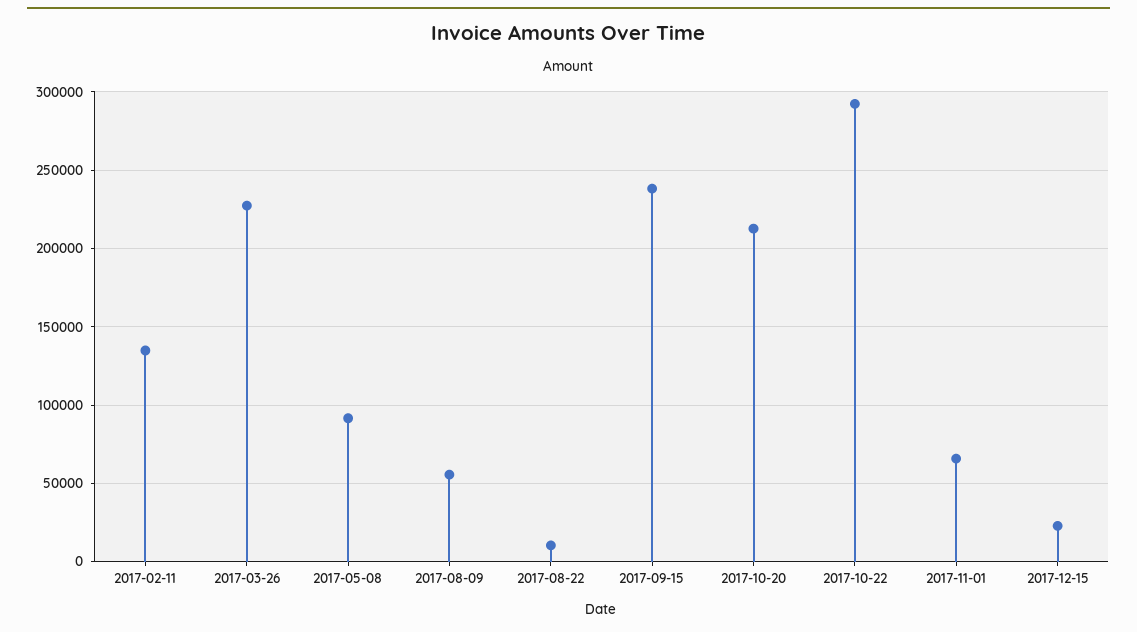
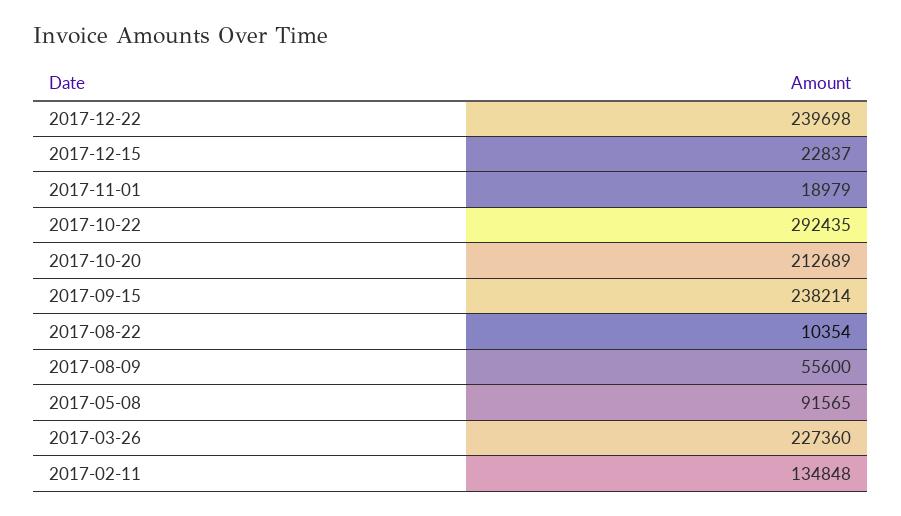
2017-11-01: 65000 -> 18979
2017-12-22: none -> 239698

